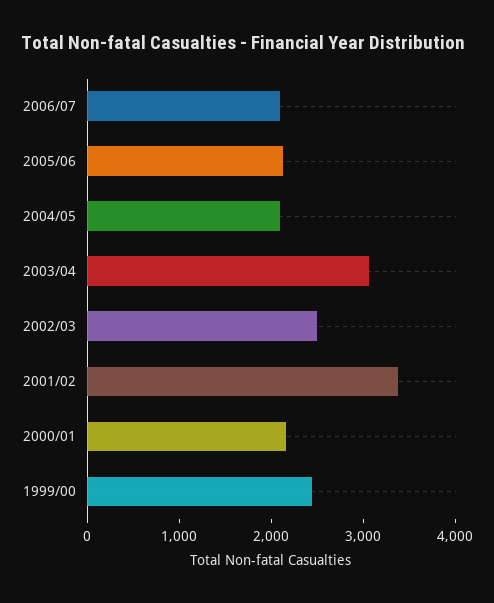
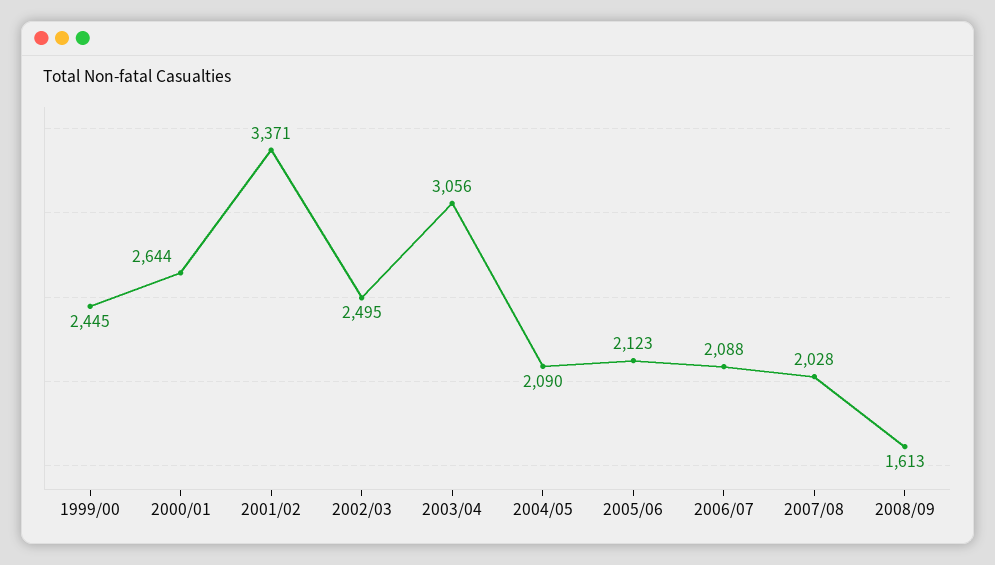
2000/01: 2200 -> 2644
2007/08: none -> 2028
2008/09: none -> 1613

